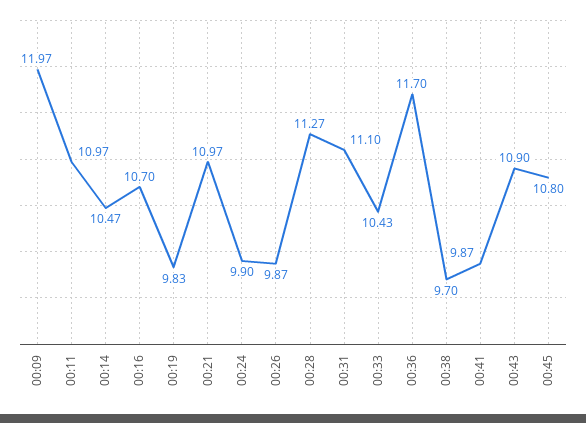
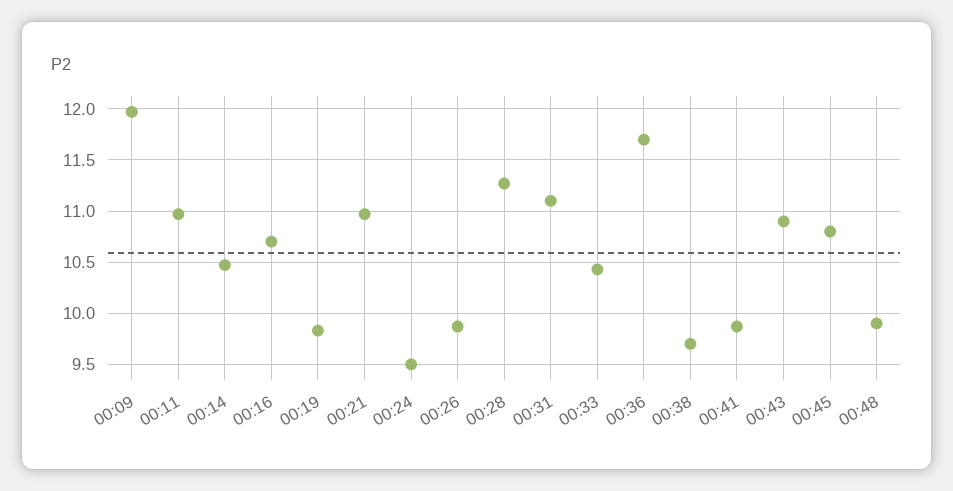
00:24: 9.9 -> 9.5
00:48: none -> 9.9

